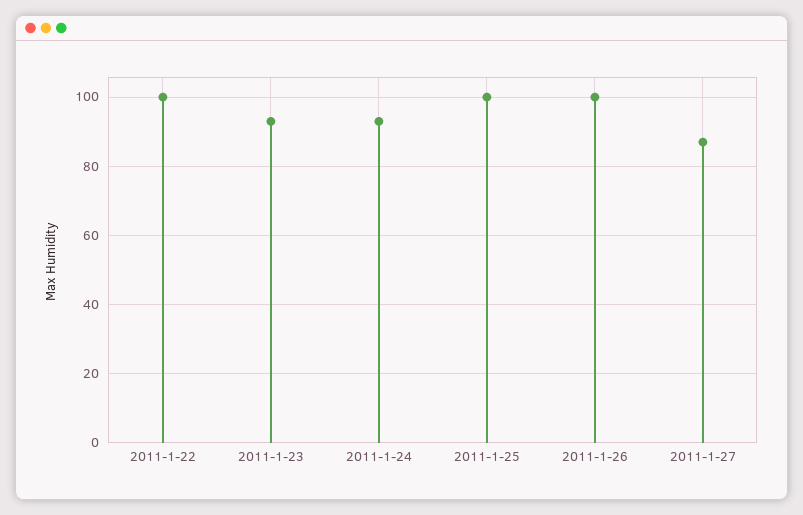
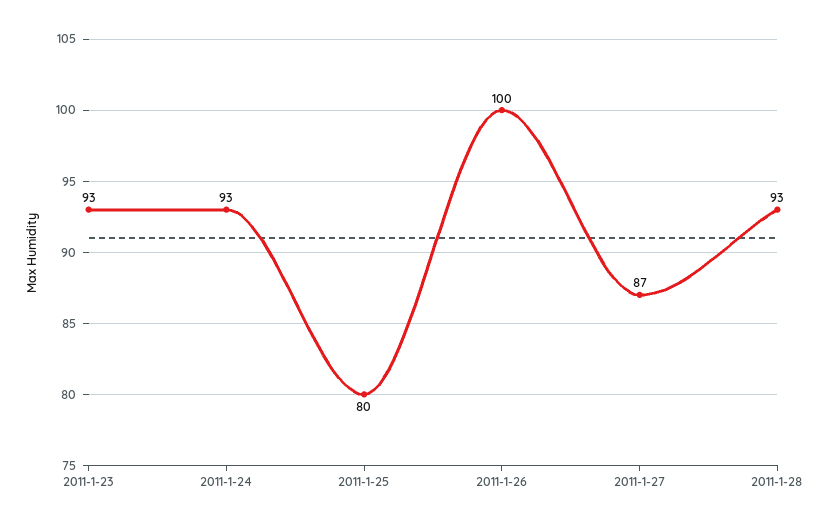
2011-1-22: 100 -> none
2011-1-25: 100 -> 80
2011-1-28: none -> 93

